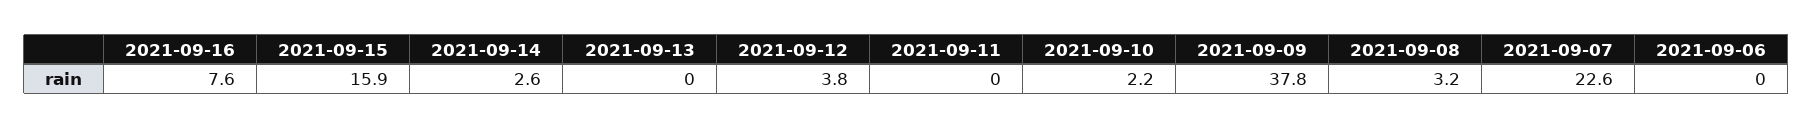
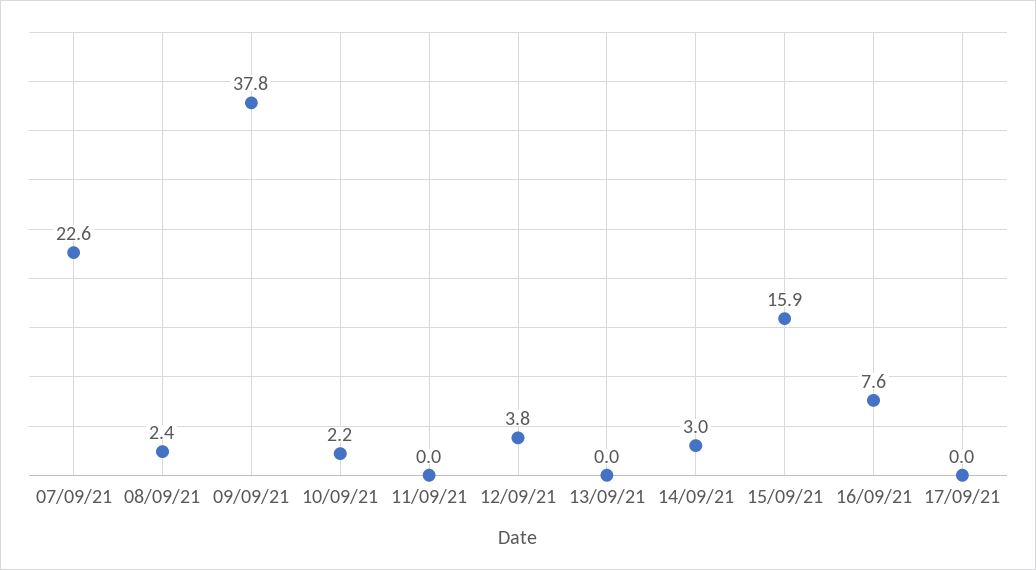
2021-09-14: 2.6 -> 3
2021-09-08: 3.2 -> 2.4
2021-09-06: 0 -> none
17/09/21: none -> 0

